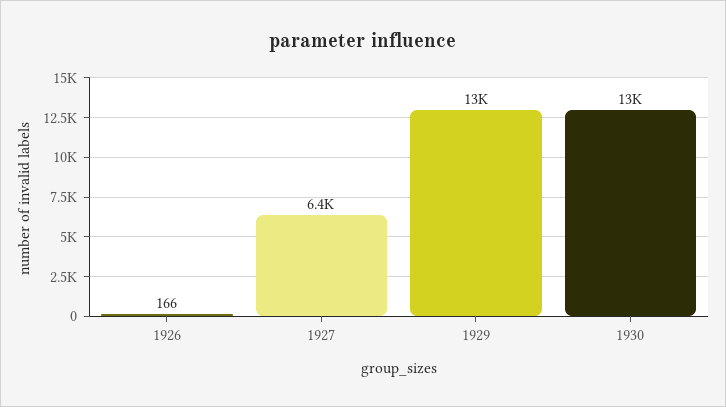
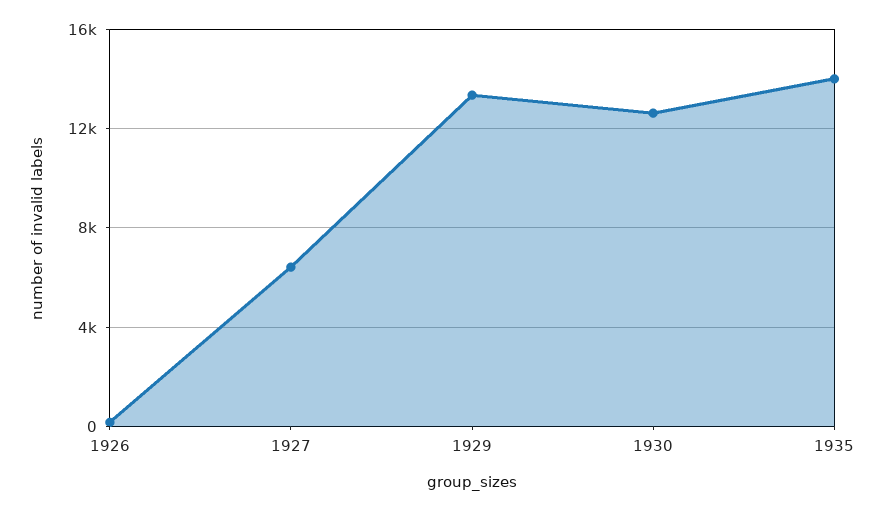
1935: none -> 14000

